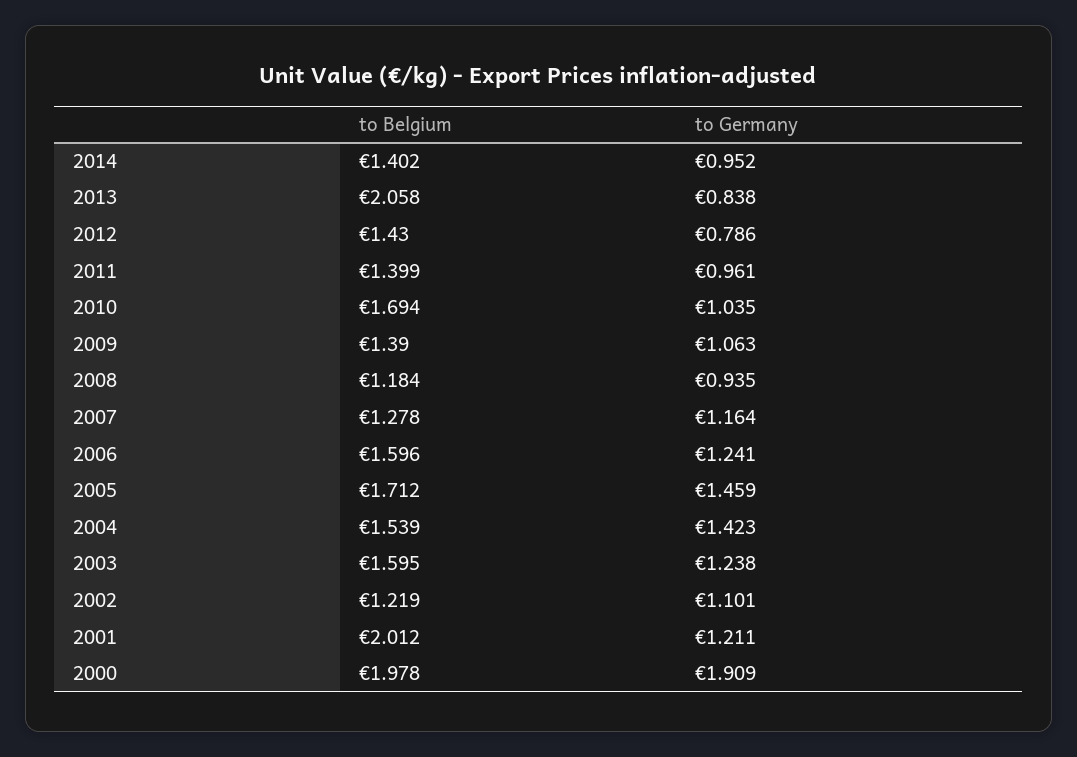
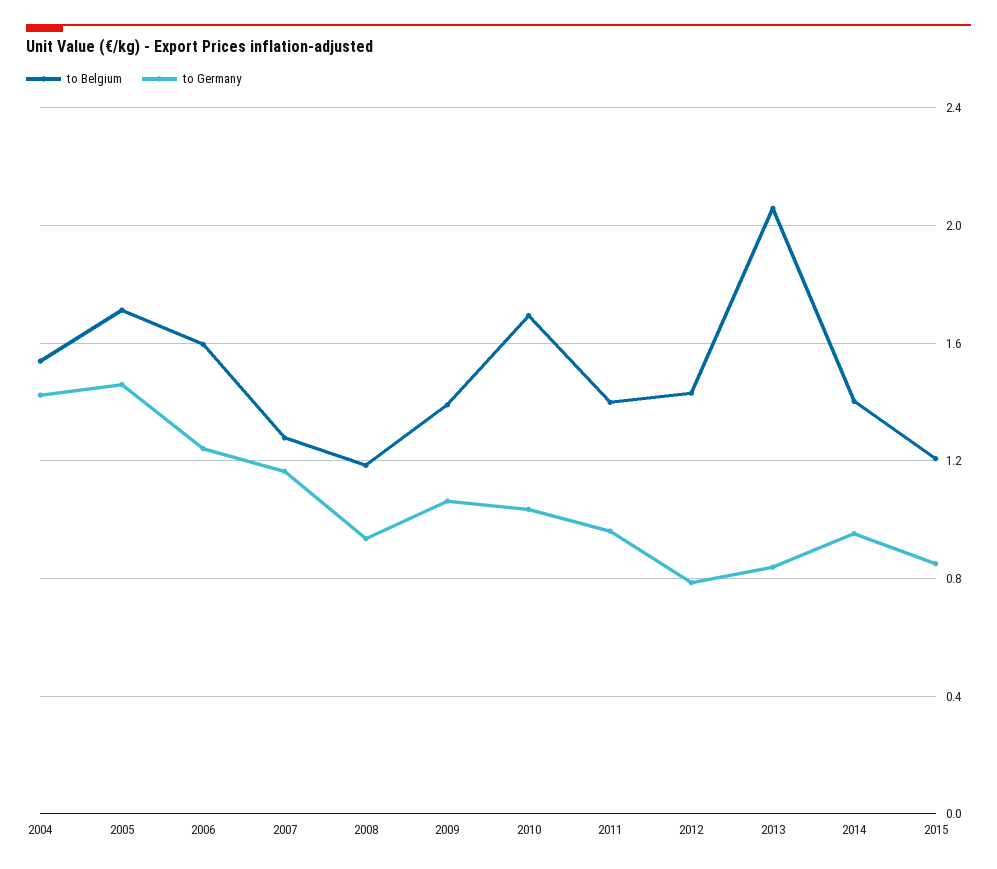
to Belgium, 2003: 1.595 -> none
to Germany, 2003: 1.238 -> none
to Belgium, 2002: 1.219 -> none
to Germany, 2002: 1.101 -> none
to Belgium, 2001: 2.012 -> none
to Germany, 2001: 1.211 -> none
to Belgium, 2000: 1.978 -> none
to Germany, 2000: 1.909 -> none
to Belgium, 2015: none -> 1.2
to Germany, 2015: none -> 0.85

